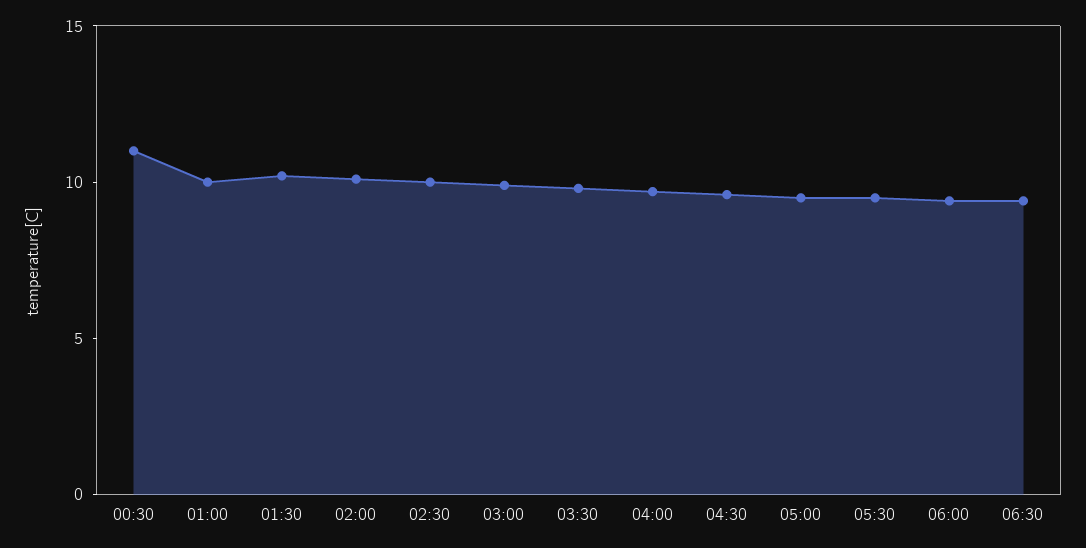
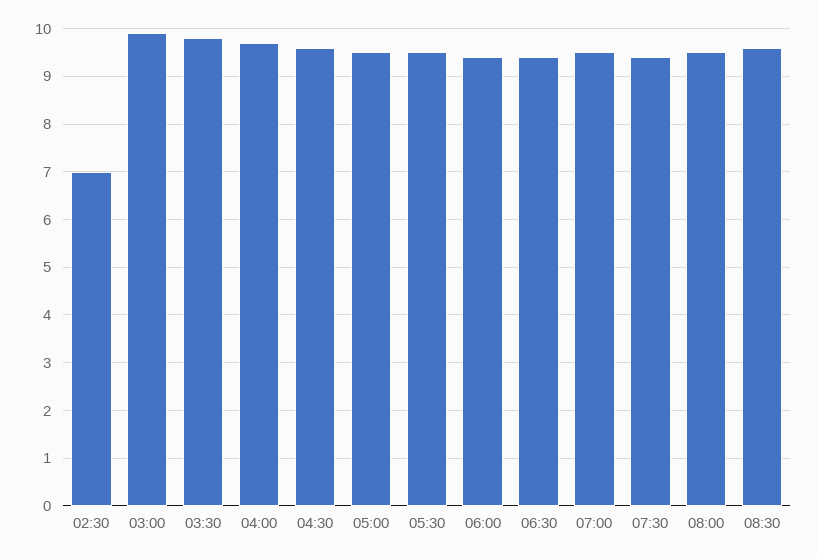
00:30: 11 -> none
01:00: 10 -> none
01:30: 10 -> none
02:00: 10 -> none
02:30: 10 -> 7
07:00: none -> 9.5
07:30: none -> 9.5
08:00: none -> 9.5
08:30: none -> 9.5

